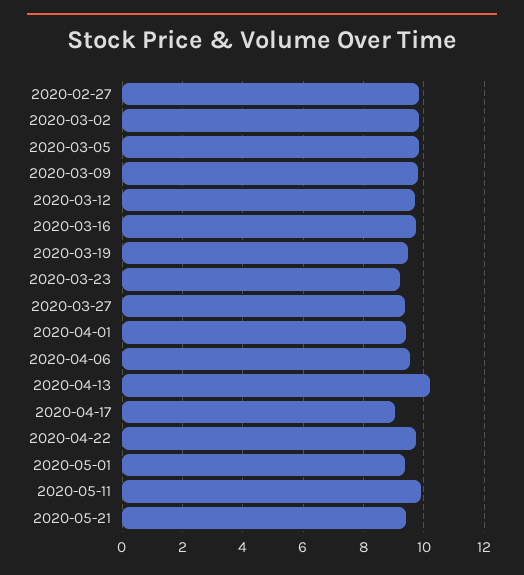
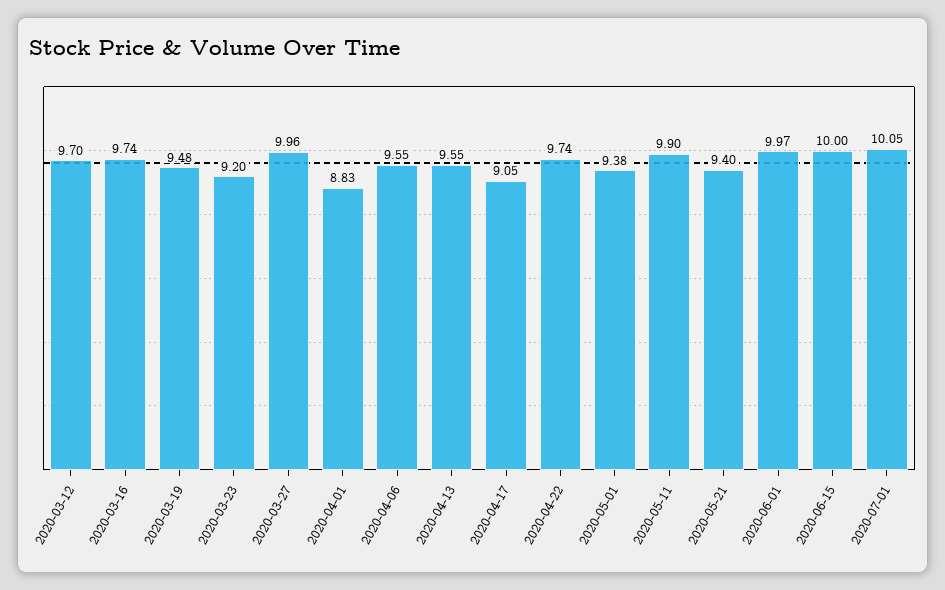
2020-02-27: 9.8 -> none
2020-03-02: 9.8 -> none
2020-03-05: 9.8 -> none
2020-03-09: 9.8 -> none
2020-03-27: 9.4 -> 9.96
2020-04-01: 9.4 -> 8.83
2020-04-13: 10.2 -> 9.55
2020-06-01: none -> 9.97
2020-06-15: none -> 10
2020-07-01: none -> 10.05

